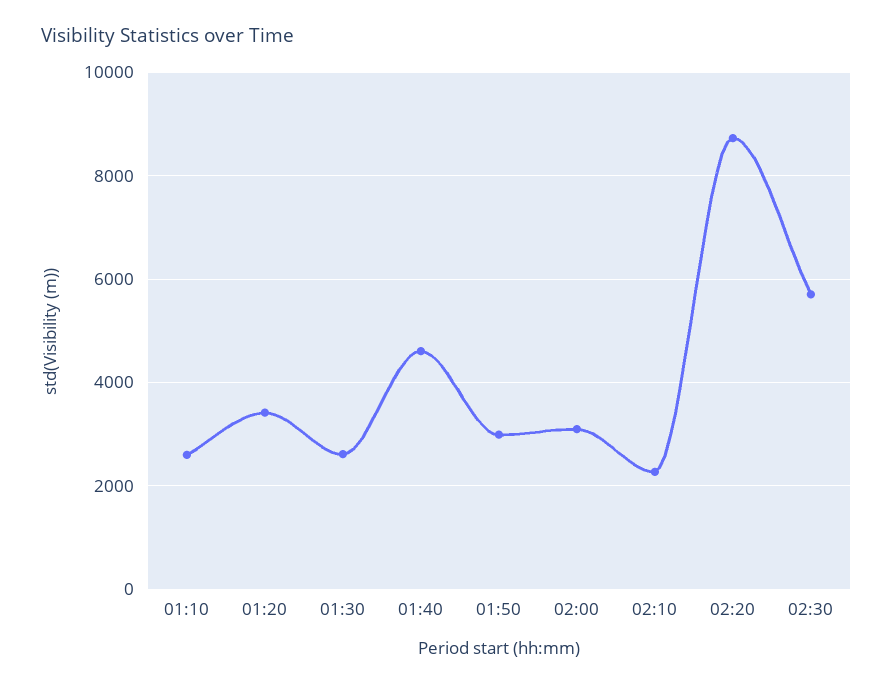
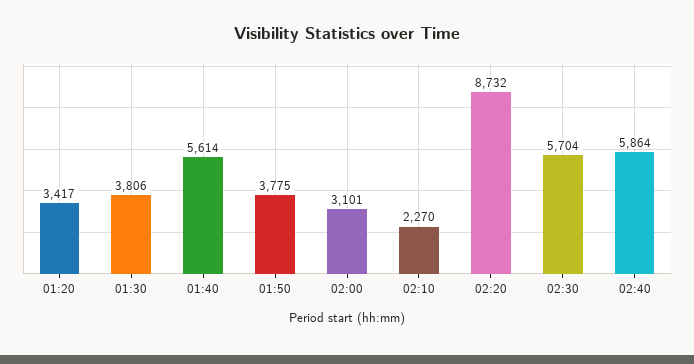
01:10: 2600 -> none
01:30: 2600 -> 3806
01:40: 4600 -> 5614
01:50: 3000 -> 3775
02:40: none -> 5864

